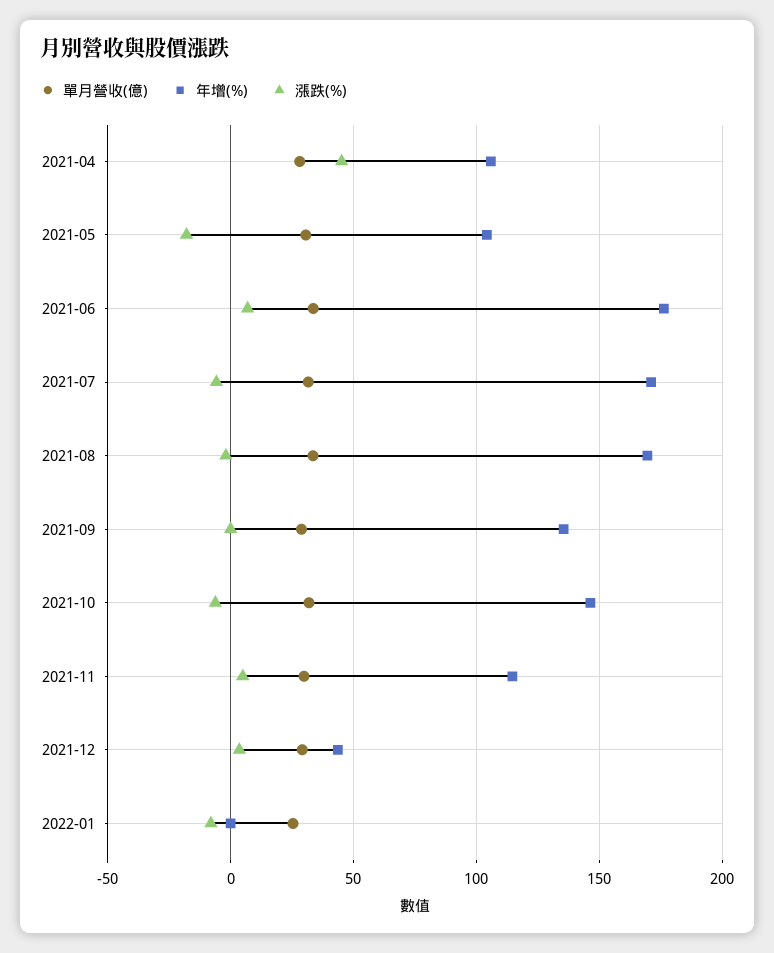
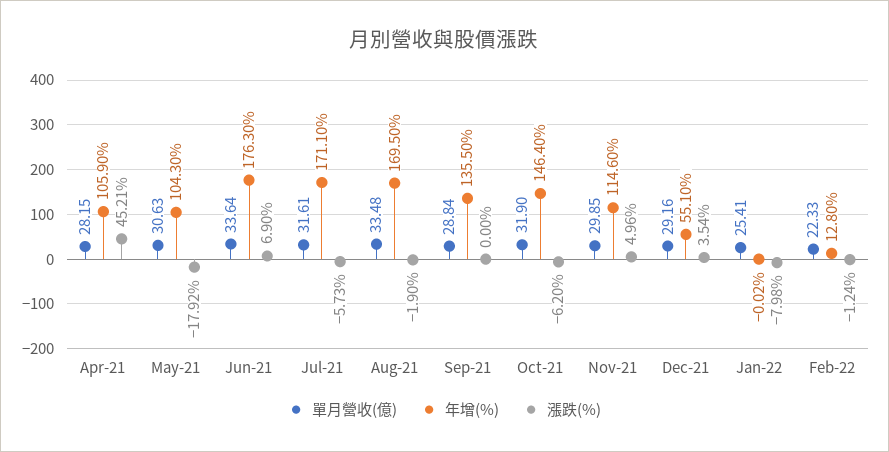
年增(%), 2021-12: 45 -> 55.1
單月營收(億), Feb-22: none -> 22.33
年增(%), Feb-22: none -> 12.8
漲跌(%), Feb-22: none -> -1.24

